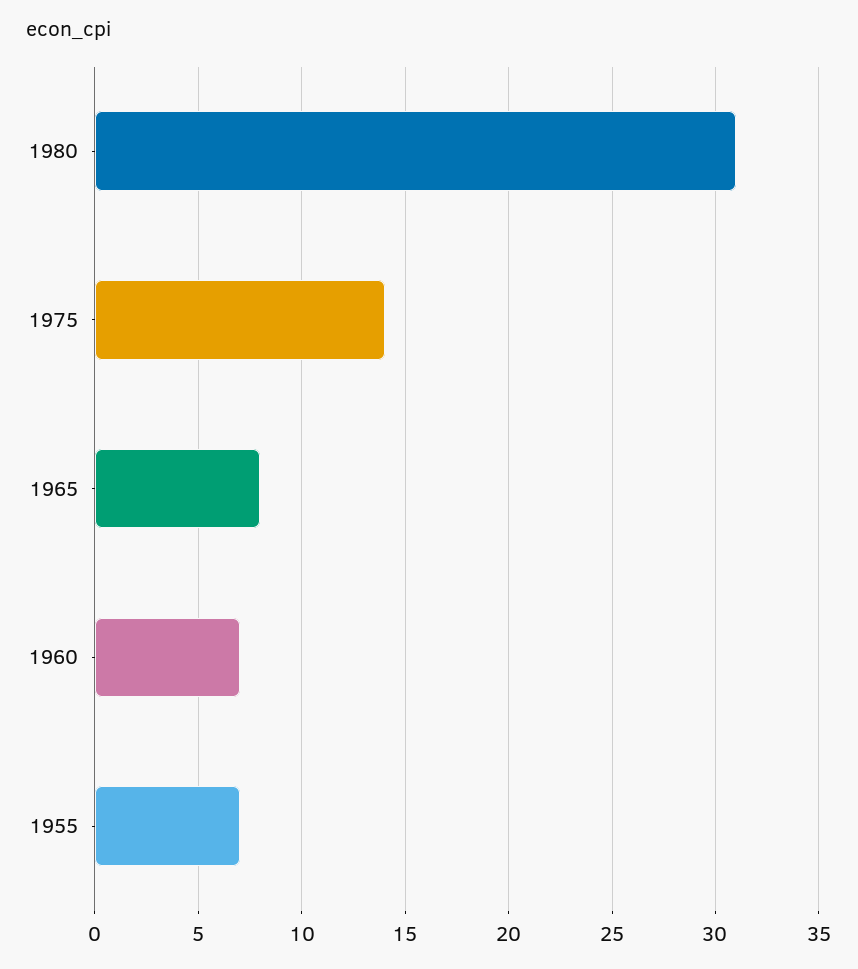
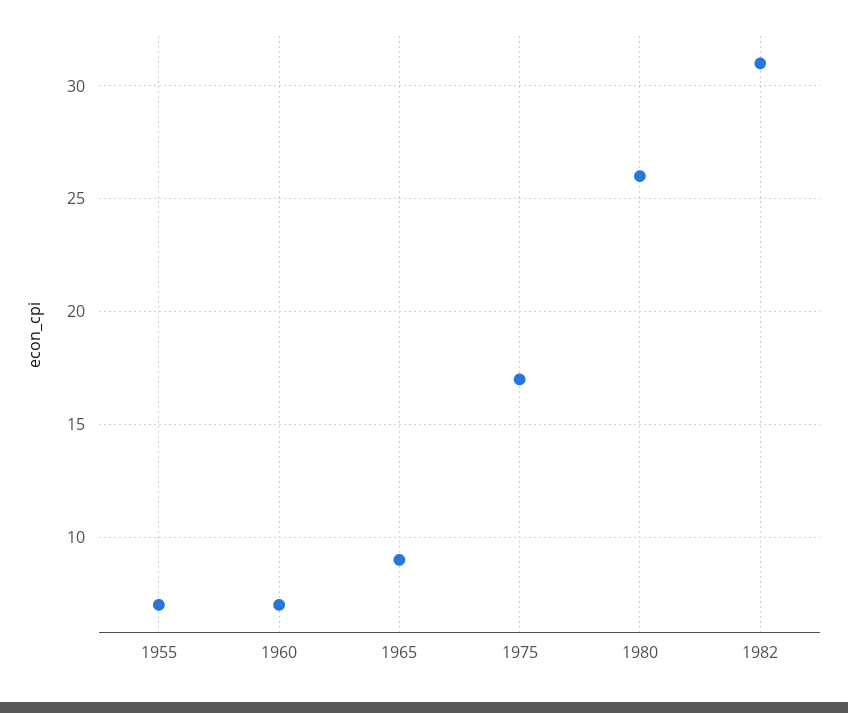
1980: 31 -> 26
1975: 14 -> 17
1965: 8 -> 9
1982: none -> 31

